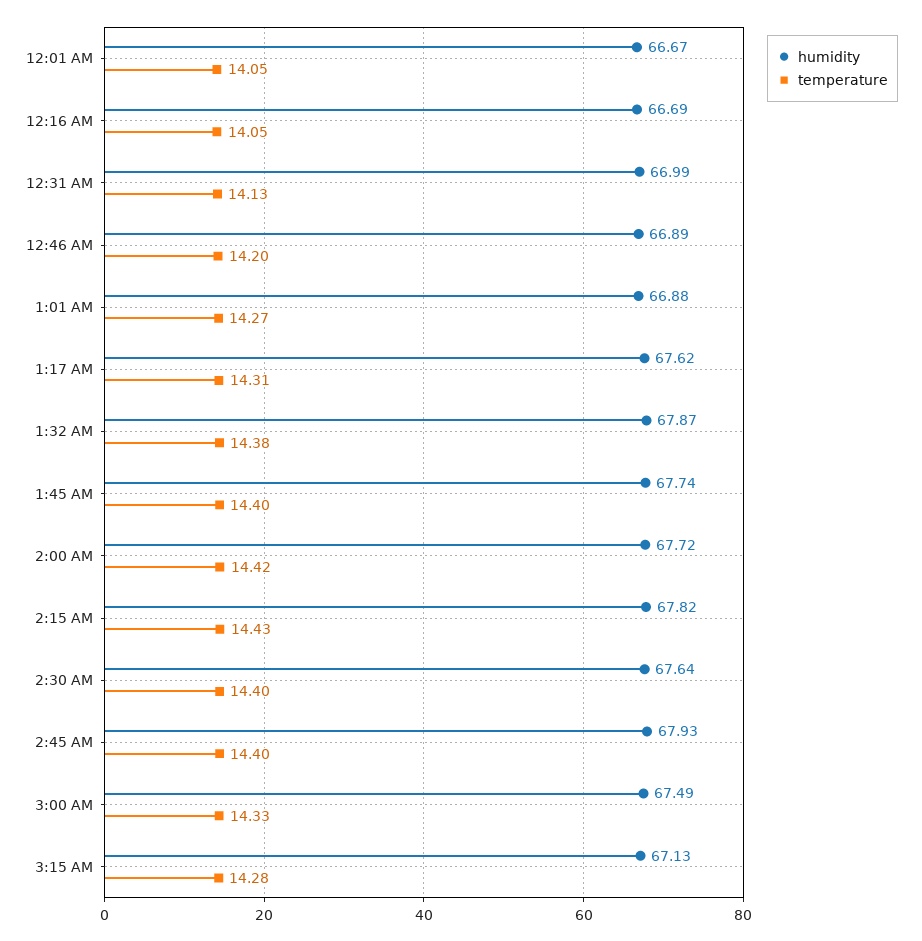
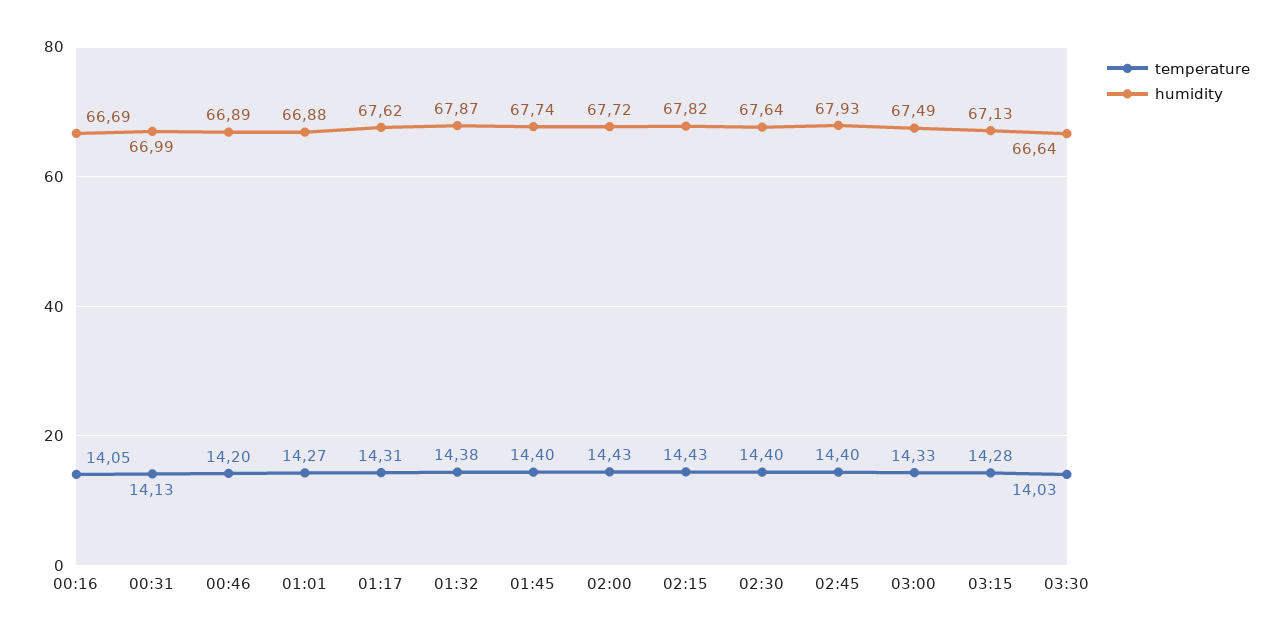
humidity, 12:01 AM: 66.67 -> none
temperature, 12:01 AM: 14.05 -> none
temperature, 2:00 AM: 14.42 -> 14.43
temperature, 03:30: none -> 14.03
humidity, 03:30: none -> 66.64

